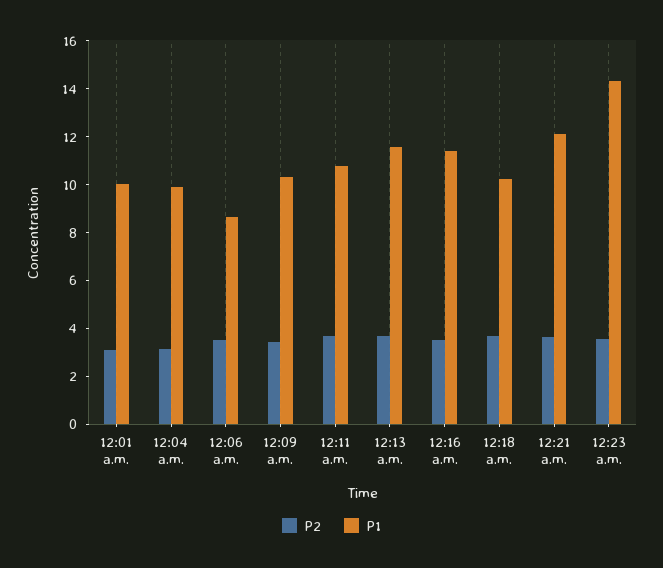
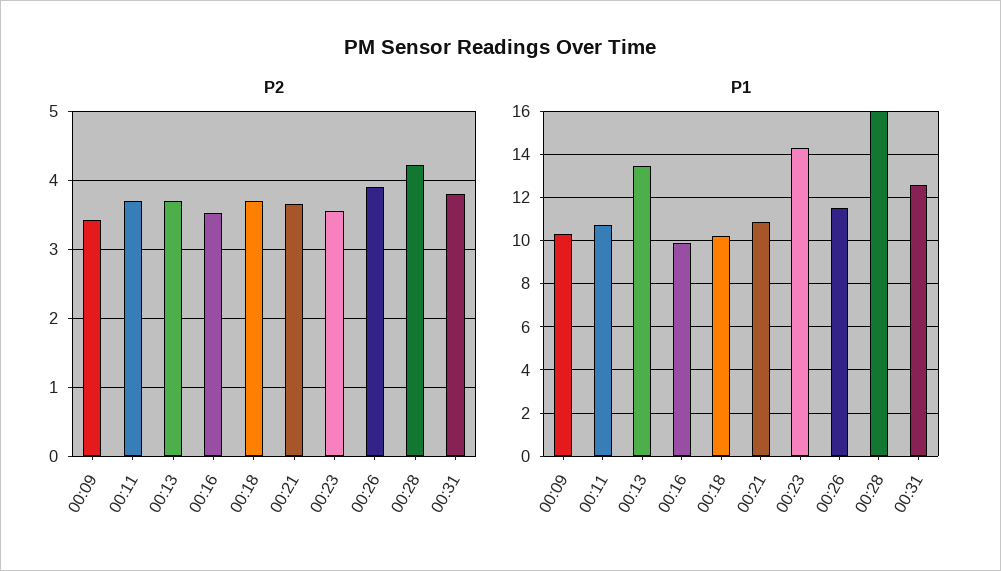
P2, 12:01 a.m.: 3 -> none
P1, 12:01 a.m.: 10 -> none
P2, 12:04 a.m.: 3 -> none
P1, 12:04 a.m.: 10 -> none
P2, 12:06 a.m.: 3.5 -> none
P1, 12:06 a.m.: 8.5 -> none
P1, 12:13 a.m.: 11.5 -> 13.5
P1, 12:16 a.m.: 11.5 -> 10
P1, 12:21 a.m.: 12 -> 11
P2, 00:26: none -> 3.9
P2, 00:28: none -> 4.2
P2, 00:31: none -> 3.8
P1, 00:26: none -> 11.5
P1, 00:28: none -> 16
P1, 00:31: none -> 12.5

